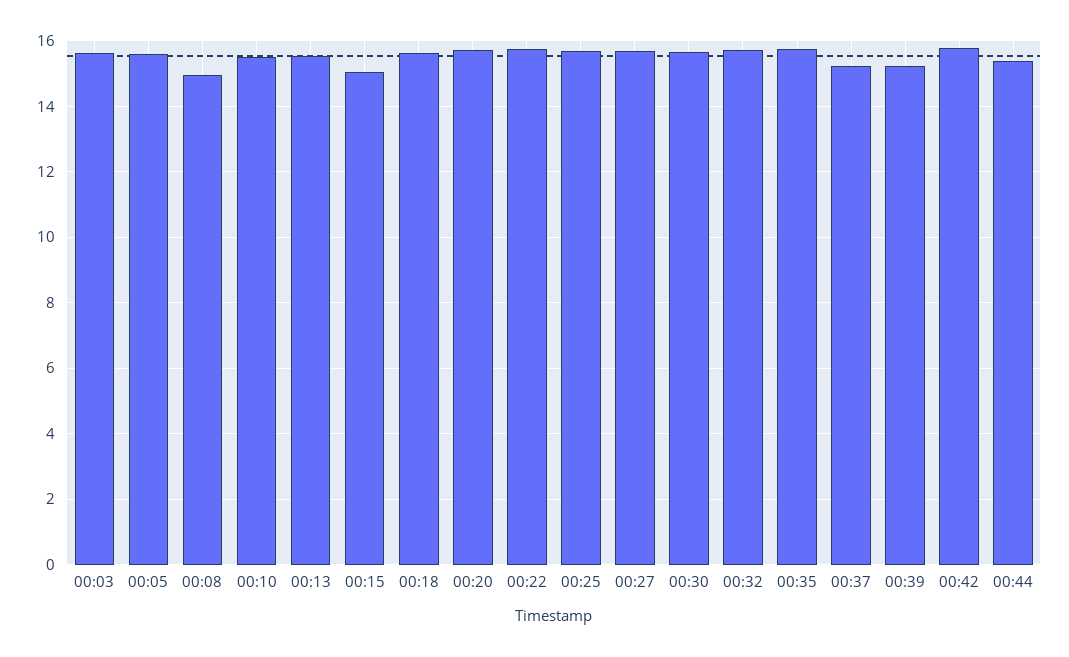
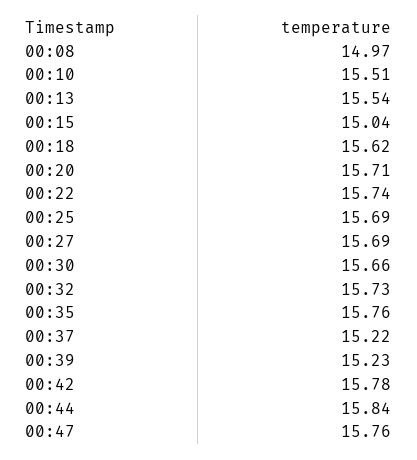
00:03: 15.6 -> none
00:05: 15.6 -> none
00:44: 15.4 -> 15.84
00:47: none -> 15.76

